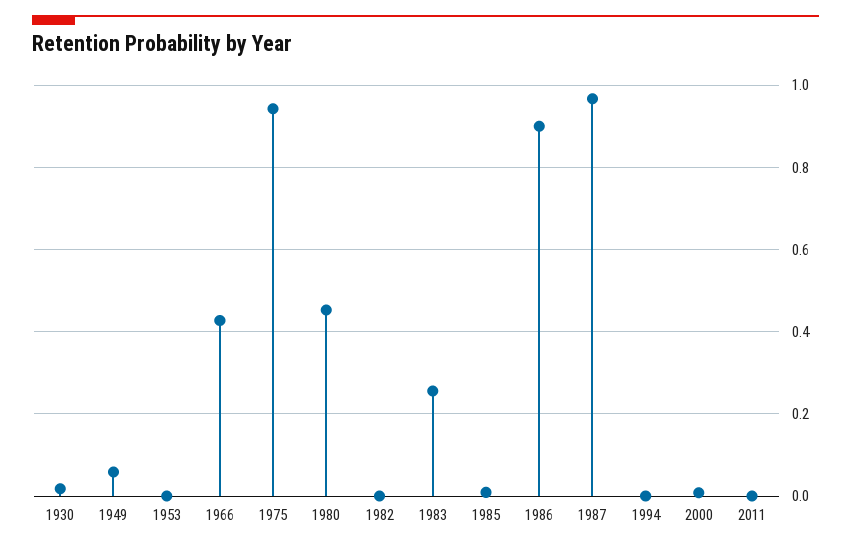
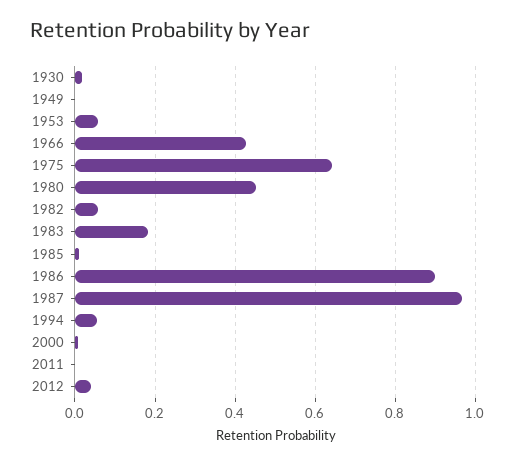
1949: 0.06 -> 0
1953: 0 -> 0.06
1975: 0.94 -> 0.64
1982: 0 -> 0.06
1983: 0.26 -> 0.18
1994: 0 -> 0.06
2012: none -> 0.04

